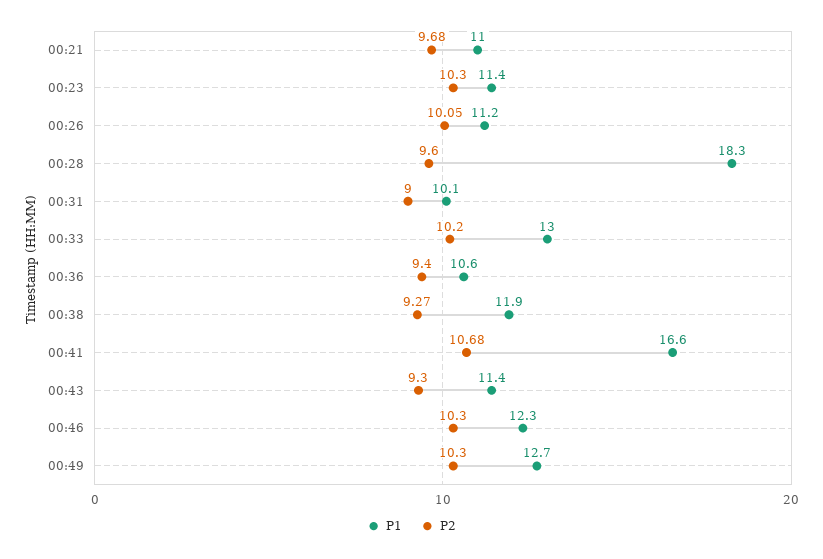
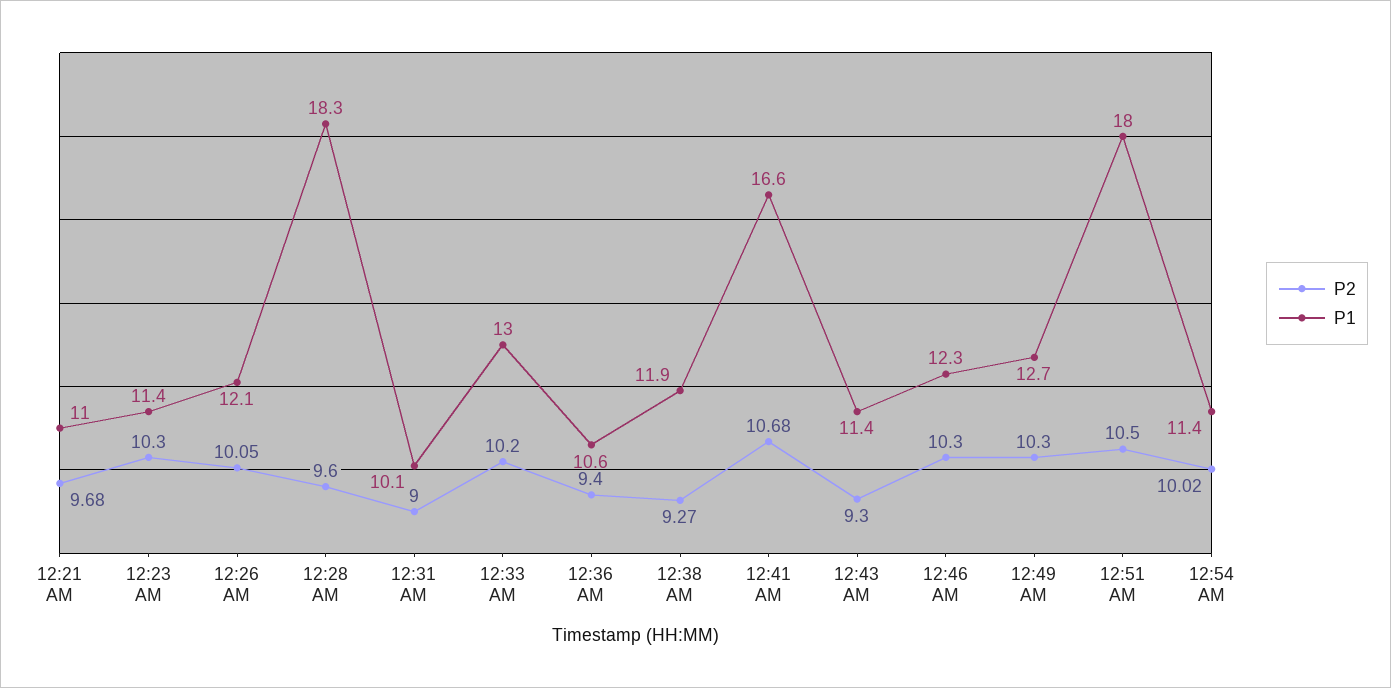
P1, 00:26: 11.2 -> 12.1
P2, 12:51 AM: none -> 10.5
P1, 12:51 AM: none -> 18
P2, 12:54 AM: none -> 10.02
P1, 12:54 AM: none -> 11.4

